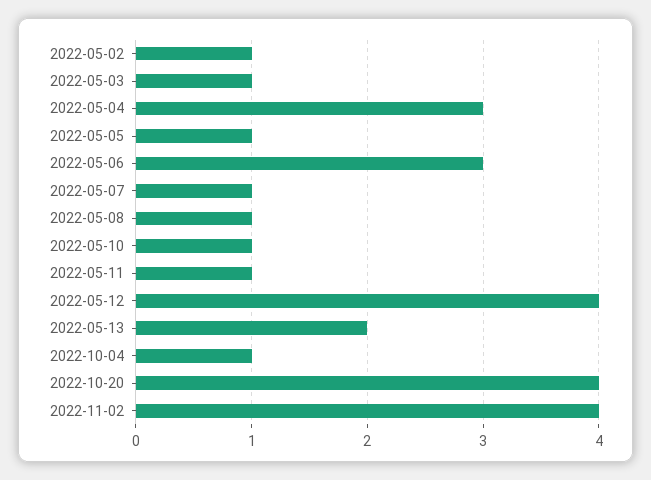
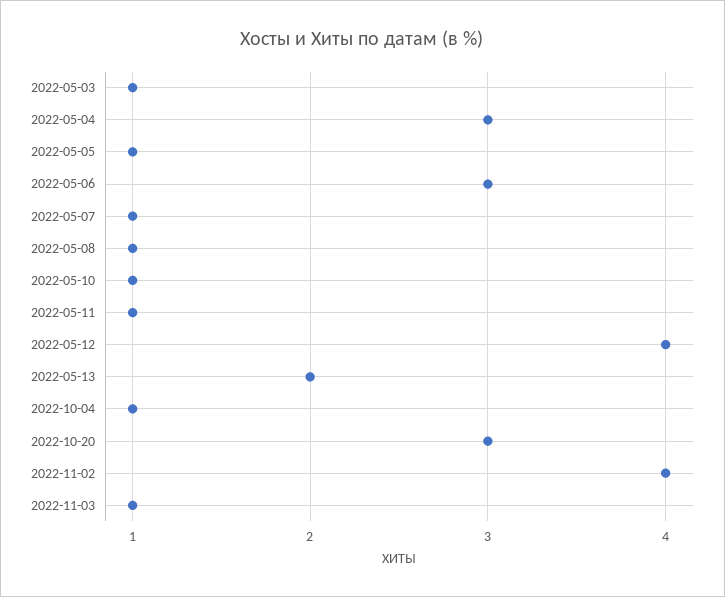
2022-05-02: 1 -> none
2022-10-20: 4 -> 3
2022-11-03: none -> 1

